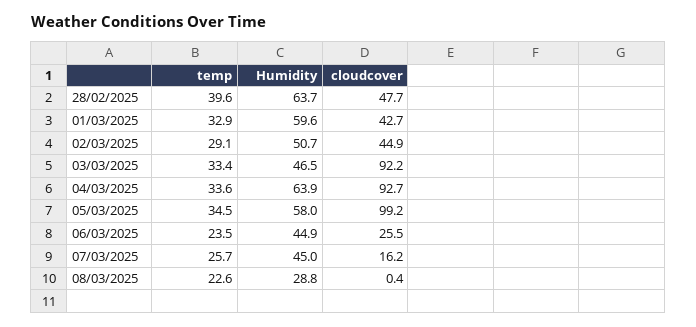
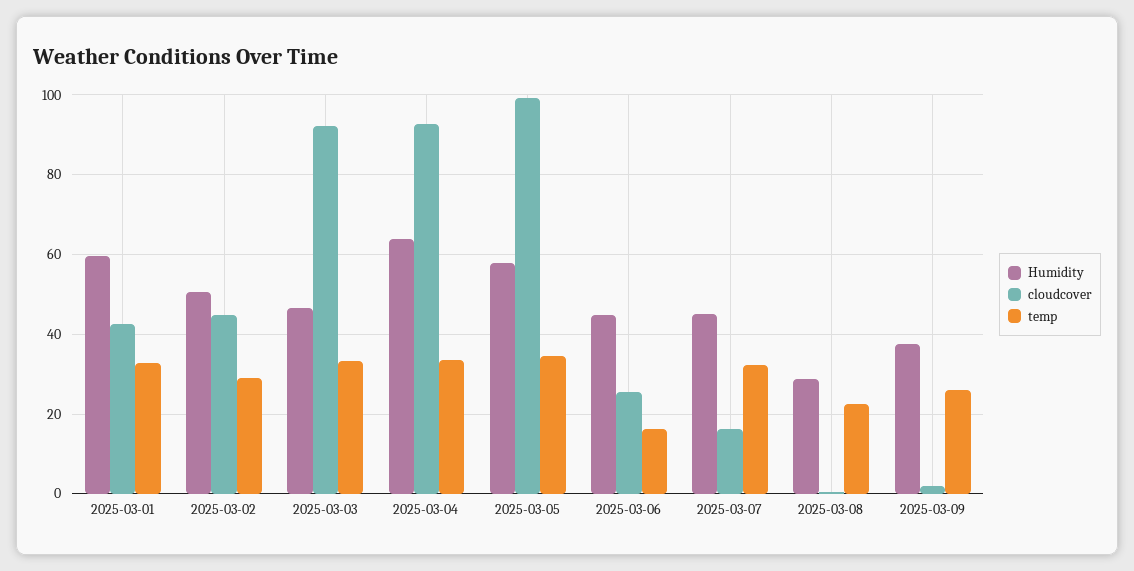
temp, 28/02/2025: 39.6 -> none
Humidity, 28/02/2025: 63.7 -> none
cloudcover, 28/02/2025: 47.7 -> none
temp, 06/03/2025: 23.5 -> 16
temp, 07/03/2025: 25.7 -> 32
Humidity, 2025-03-09: none -> 38
cloudcover, 2025-03-09: none -> 2
temp, 2025-03-09: none -> 26

